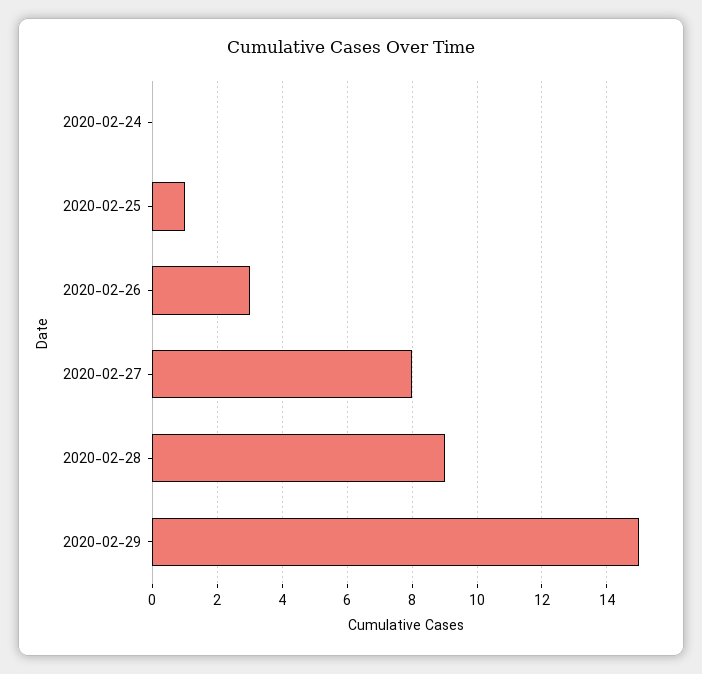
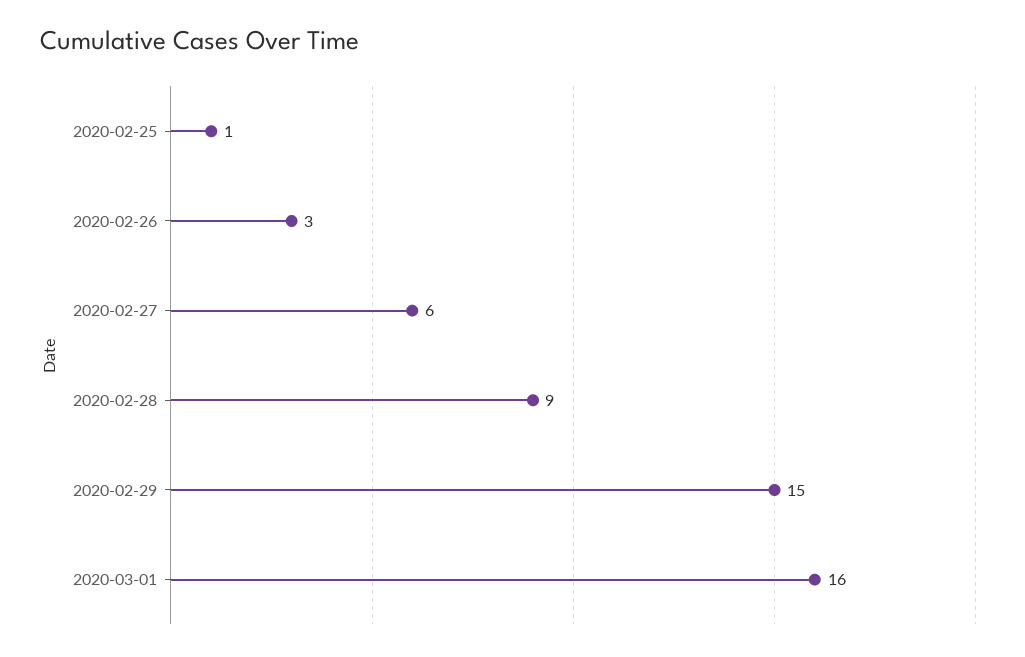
2020-02-24: 0 -> none
2020-02-27: 8 -> 6
2020-03-01: none -> 16

